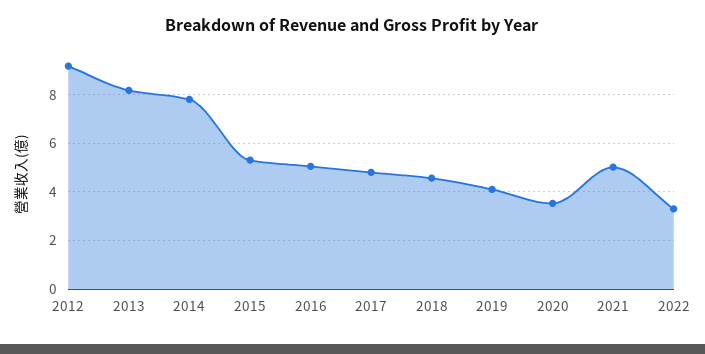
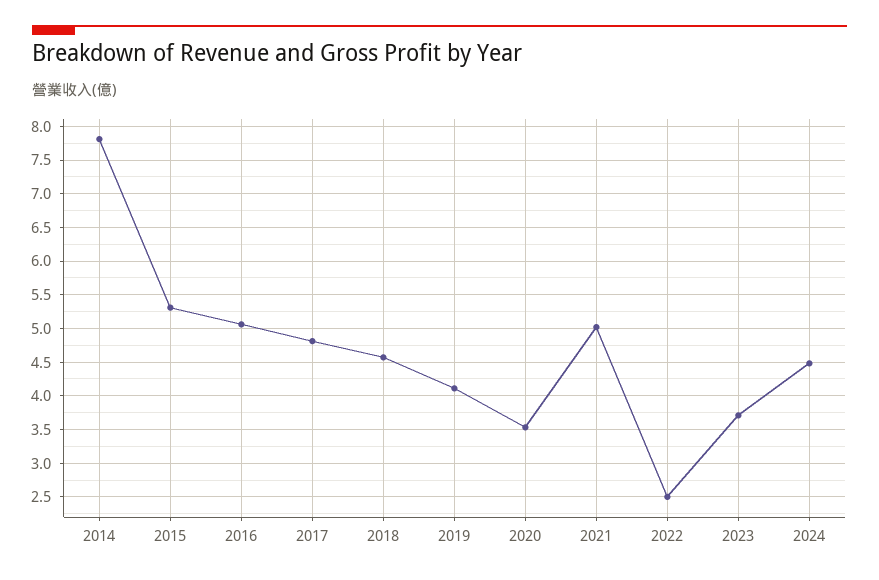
2012: 9.25 -> none
2013: 8.25 -> none
2022: 3.25 -> 2.5
2023: none -> 3.7
2024: none -> 4.5

